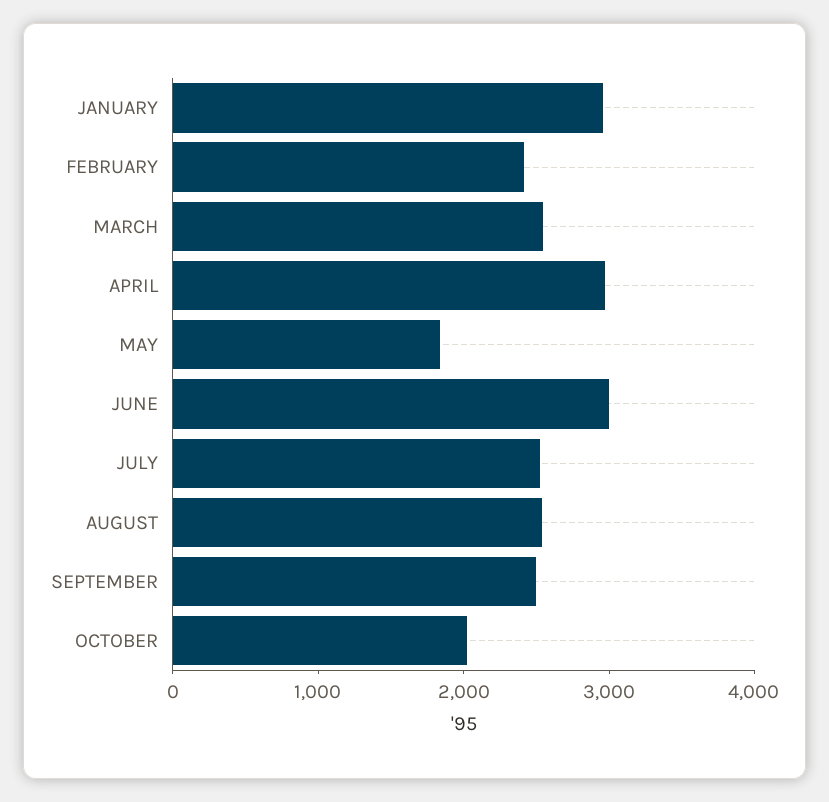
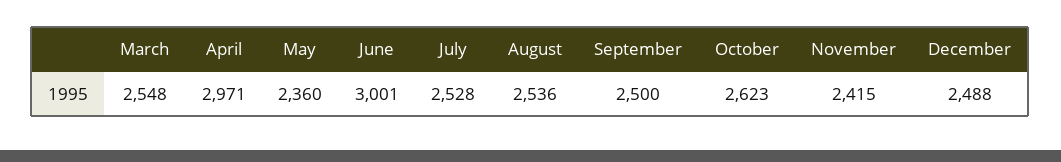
JANUARY: 3000 -> none
FEBRUARY: 2400 -> none
MAY: 1800 -> 2360
OCTOBER: 2000 -> 2623
November: none -> 2415
December: none -> 2488

